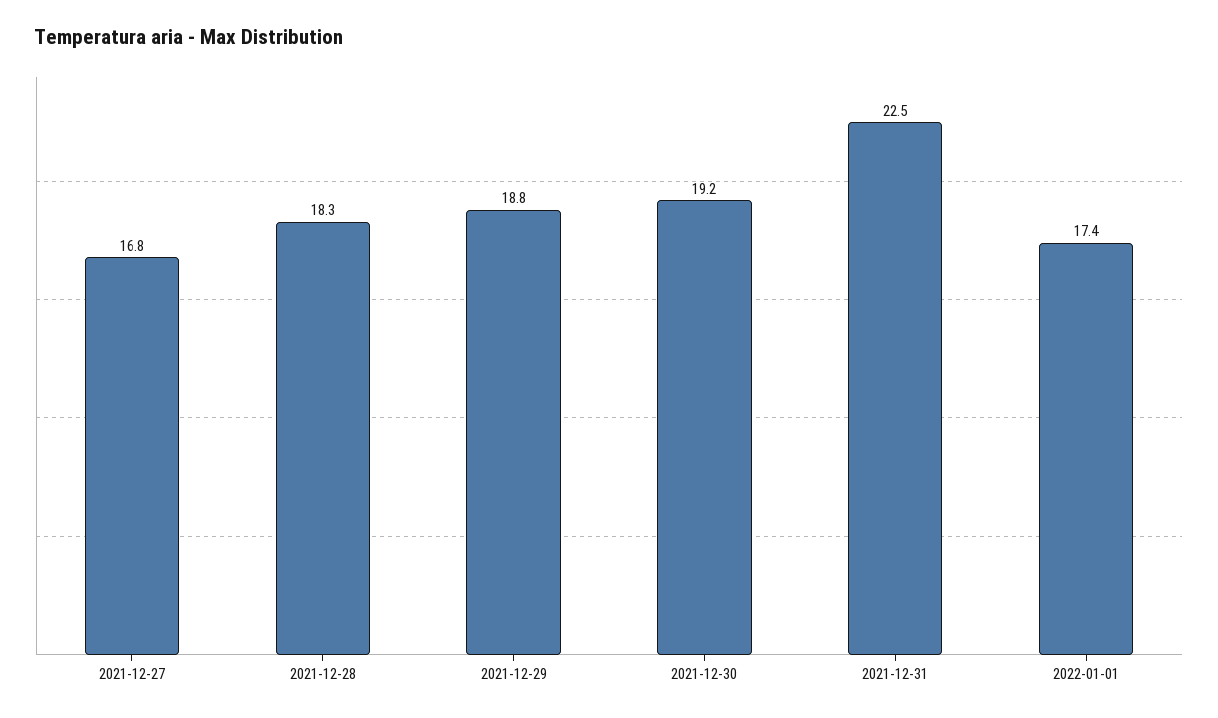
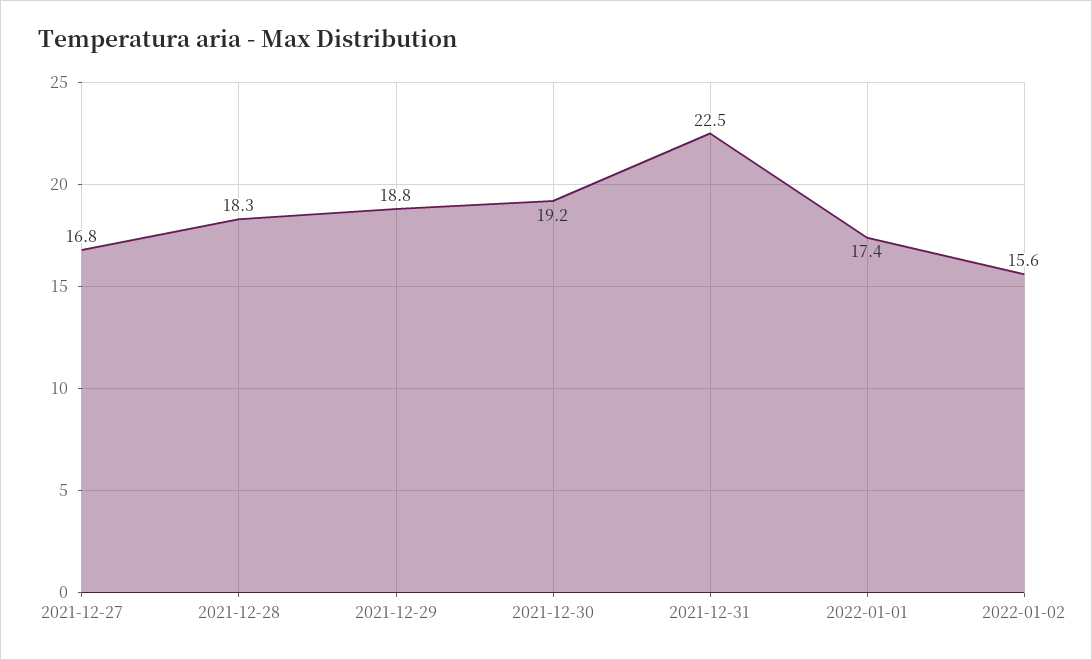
2022-01-02: none -> 15.6

